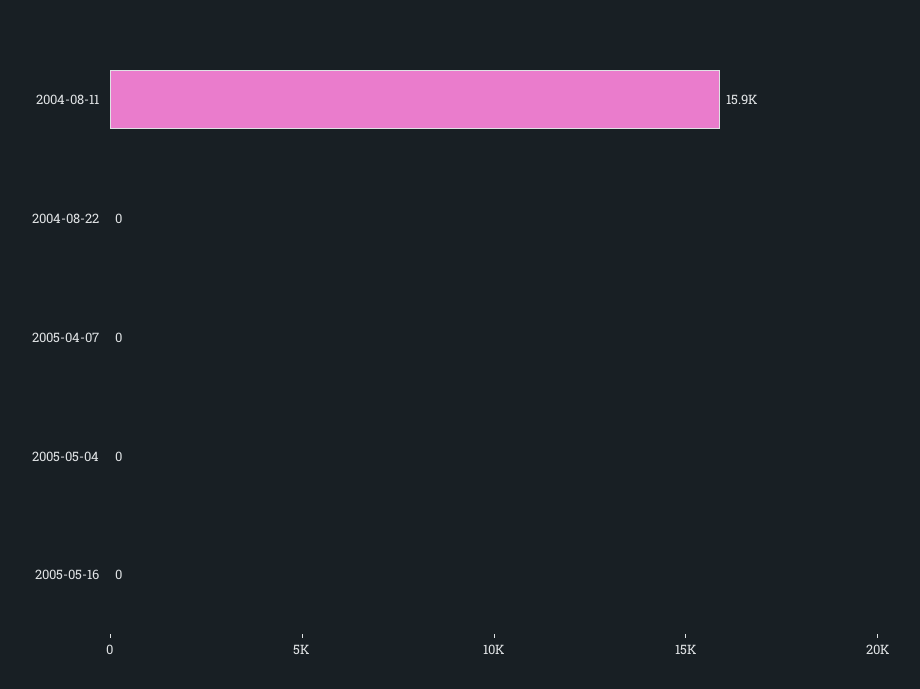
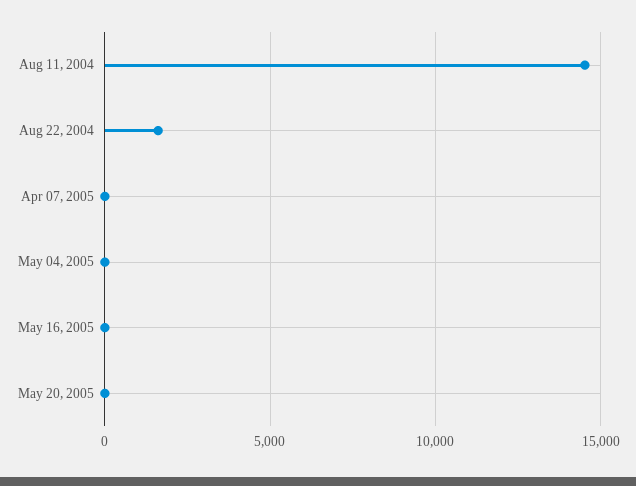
2004-08-11: 15900 -> 14500
2004-08-22: 0 -> 1500
May 20, 2005: none -> 0

